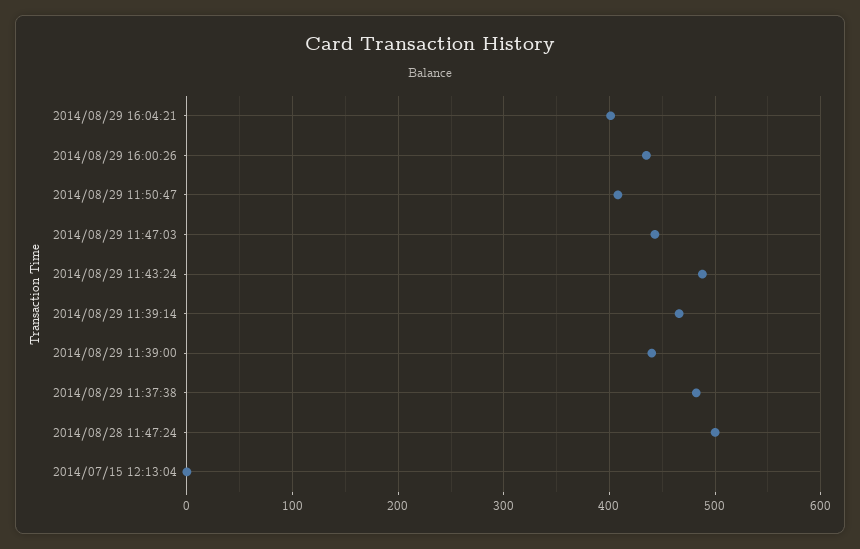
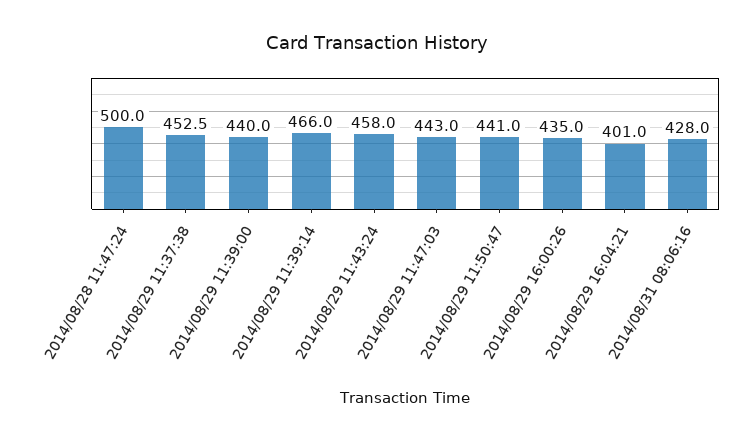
2014/08/29 11:50:47: 410 -> 441
2014/08/29 11:43:24: 490 -> 458
2014/08/29 11:37:38: 480 -> 452.5
2014/07/15 12:13:04: 0 -> none
2014/08/31 08:06:16: none -> 428

